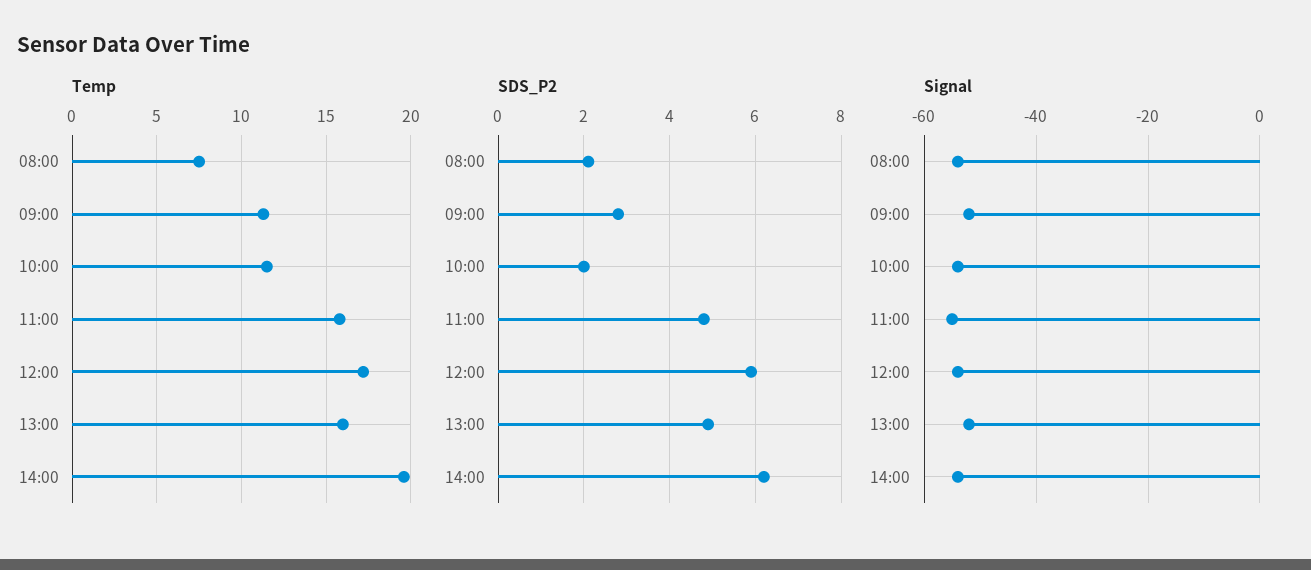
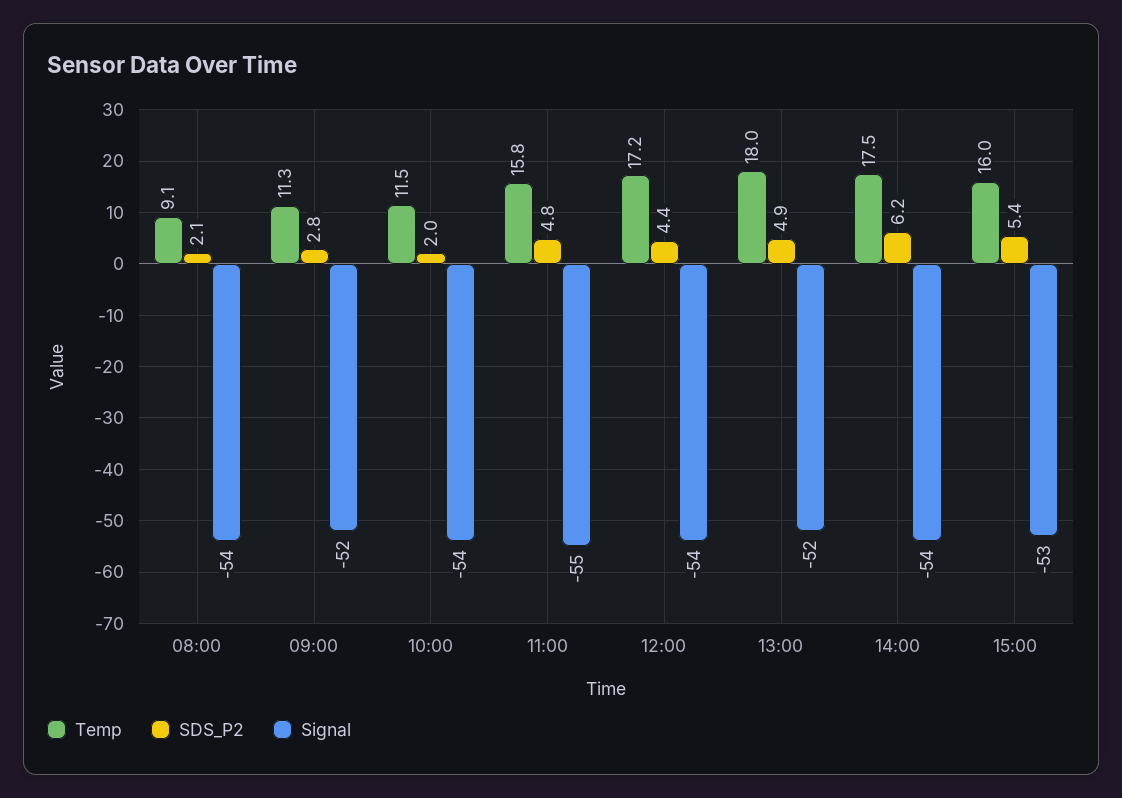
Temp, 08:00: 7.5 -> 9.1
Temp, 13:00: 16 -> 18
Temp, 14:00: 19.5 -> 17.5
SDS_P2, 12:00: 6 -> 4.4
Temp, 15:00: none -> 16
SDS_P2, 15:00: none -> 5.4
Signal, 15:00: none -> -53

